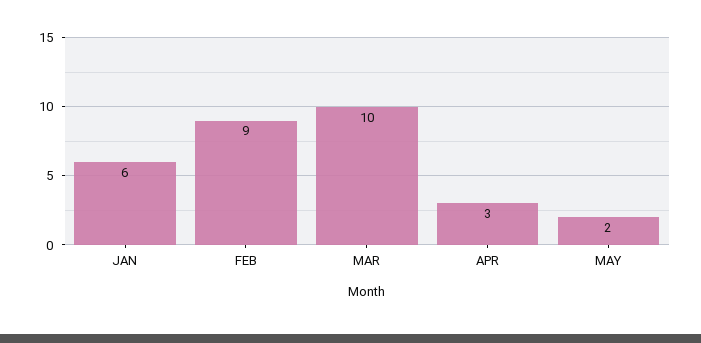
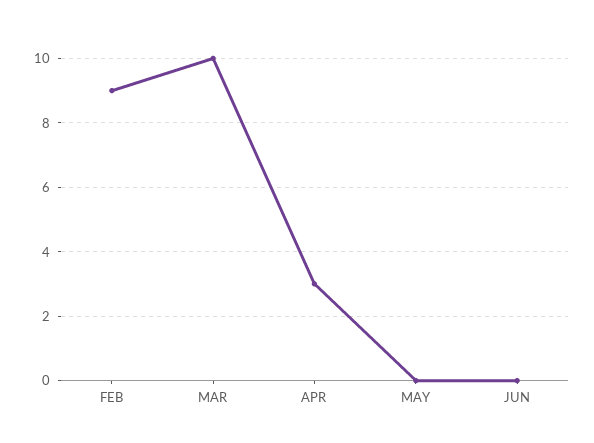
JAN: 6 -> none
MAY: 2 -> 0
JUN: none -> 0

